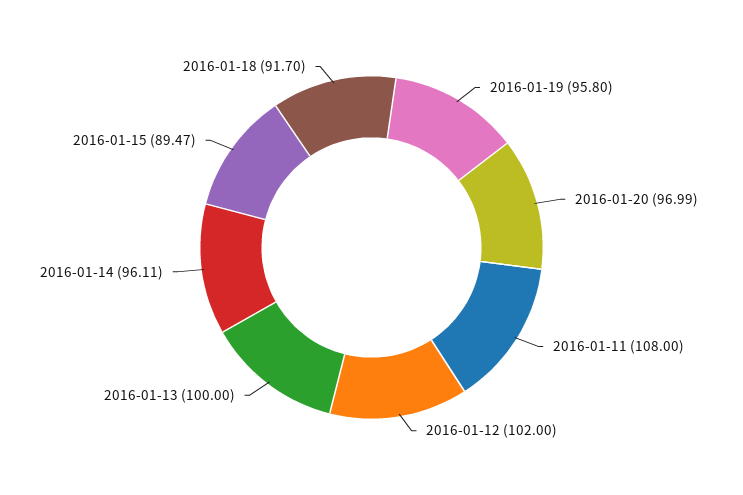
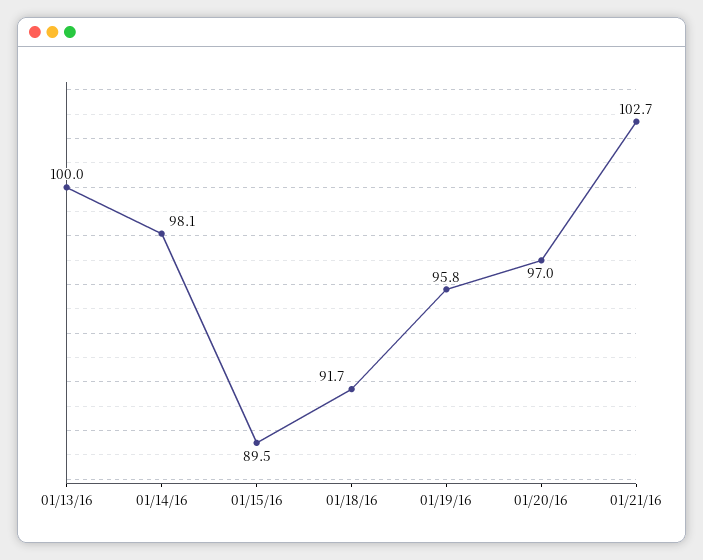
2016-01-11: 108 -> none
2016-01-12: 102 -> none
2016-01-14: 96.11 -> 98.1
01/21/16: none -> 102.7

